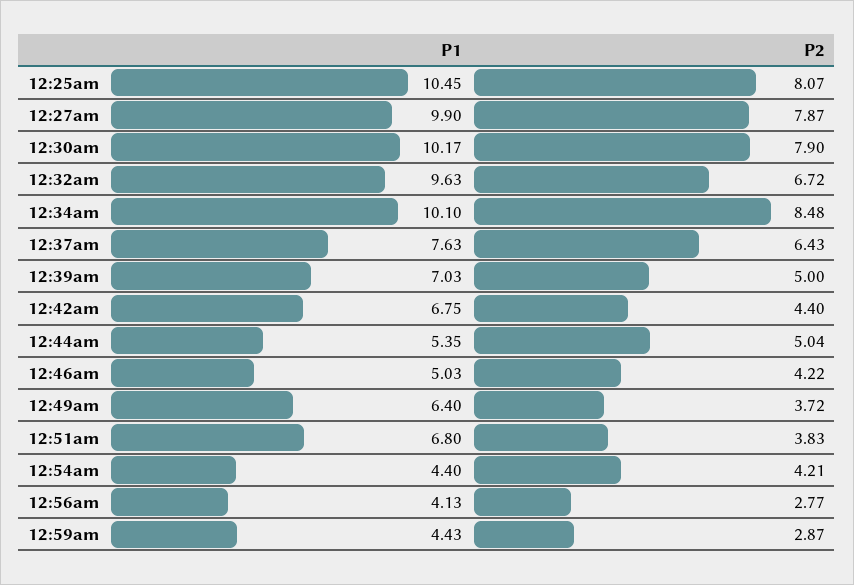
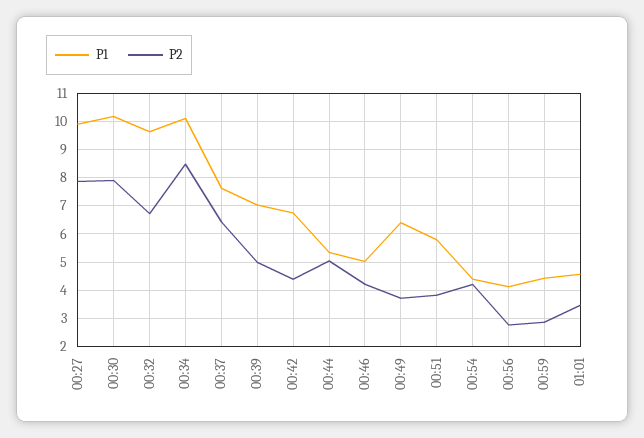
P1, 12:25am: 10.45 -> none
P2, 12:25am: 8.07 -> none
P1, 12:51am: 6.8 -> 5.75
P1, 01:01: none -> 4.5
P2, 01:01: none -> 3.5

